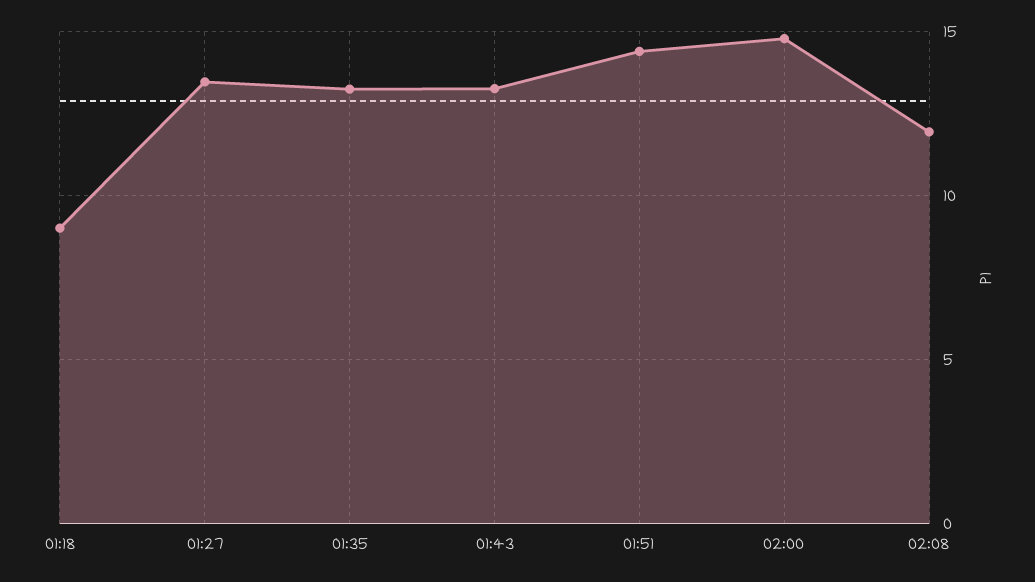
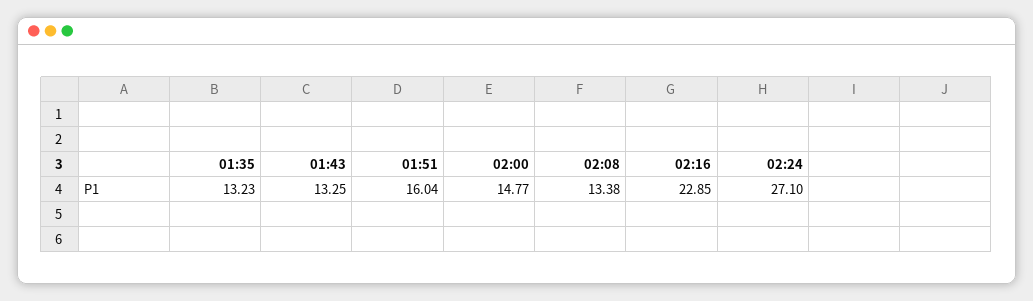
01:18: 9 -> none
01:27: 13.5 -> none
01:51: 14.5 -> 16.04
02:08: 12 -> 13.38
02:16: none -> 22.85
02:24: none -> 27.1

